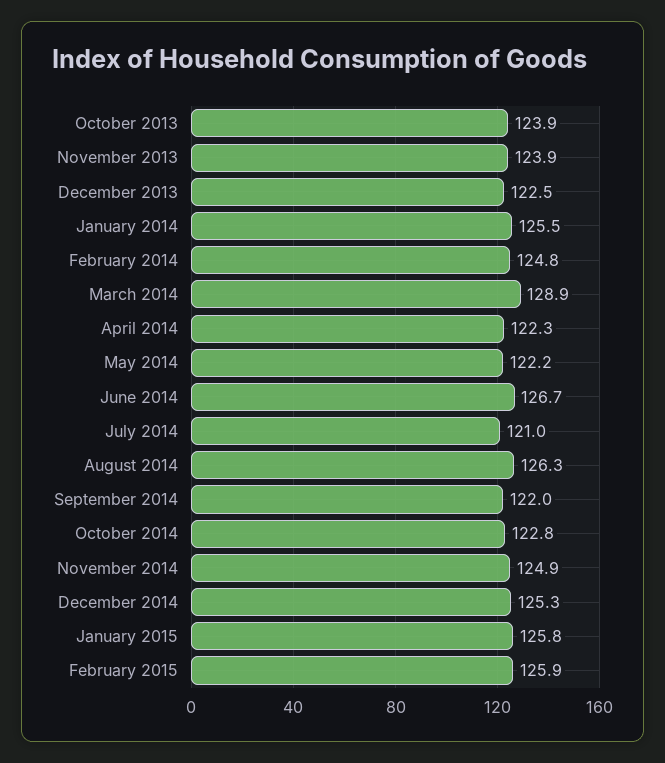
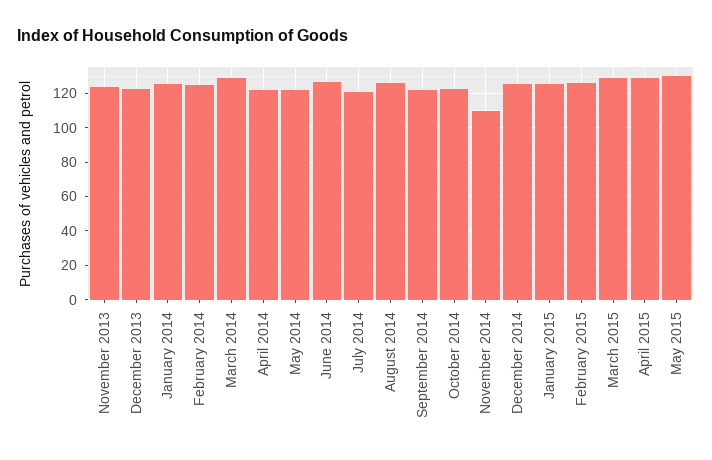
October 2013: 123.9 -> none
November 2014: 124.9 -> 110
March 2015: none -> 130
April 2015: none -> 130
May 2015: none -> 130

